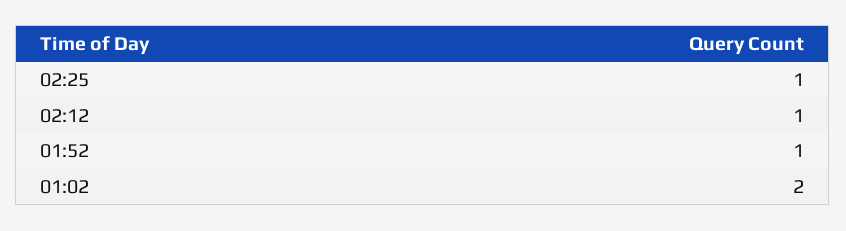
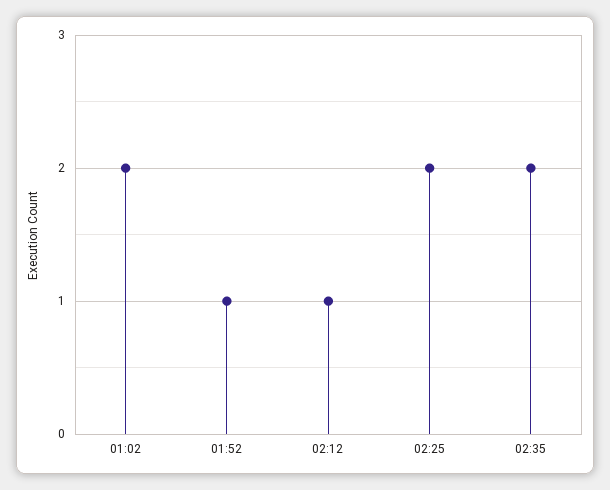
02:25: 1 -> 2
02:35: none -> 2

